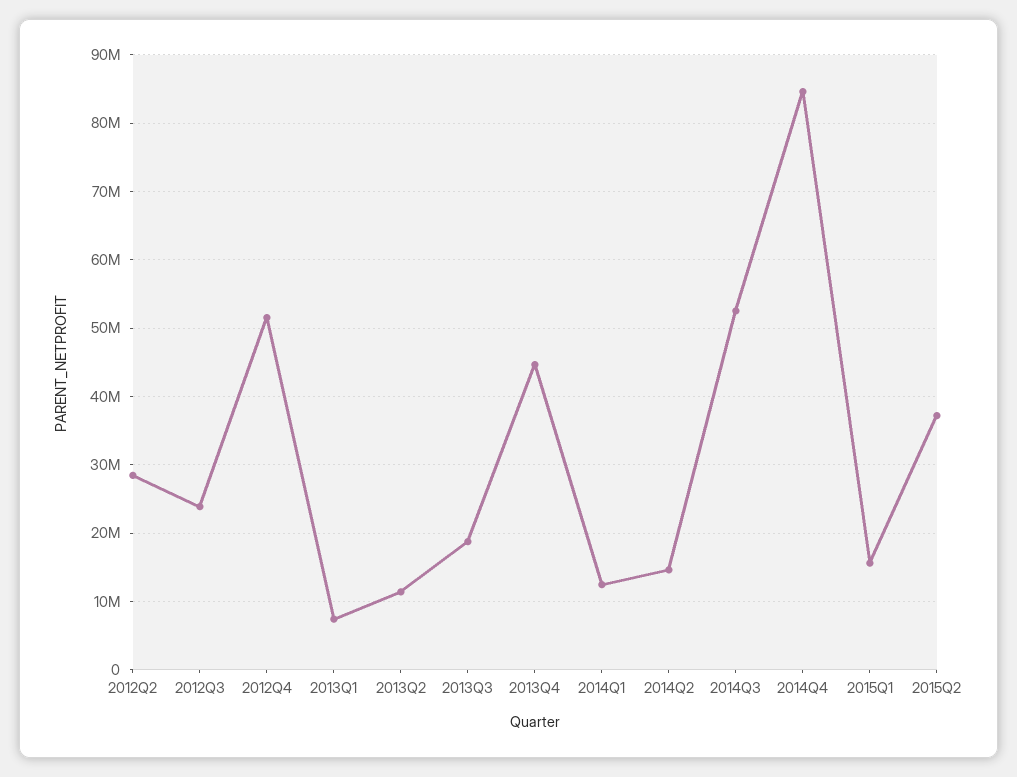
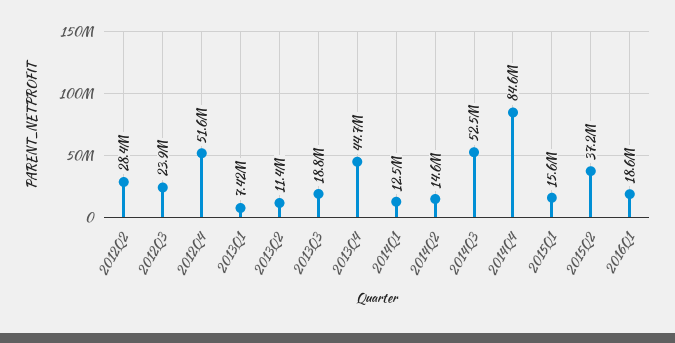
2016Q1: none -> 18600000

